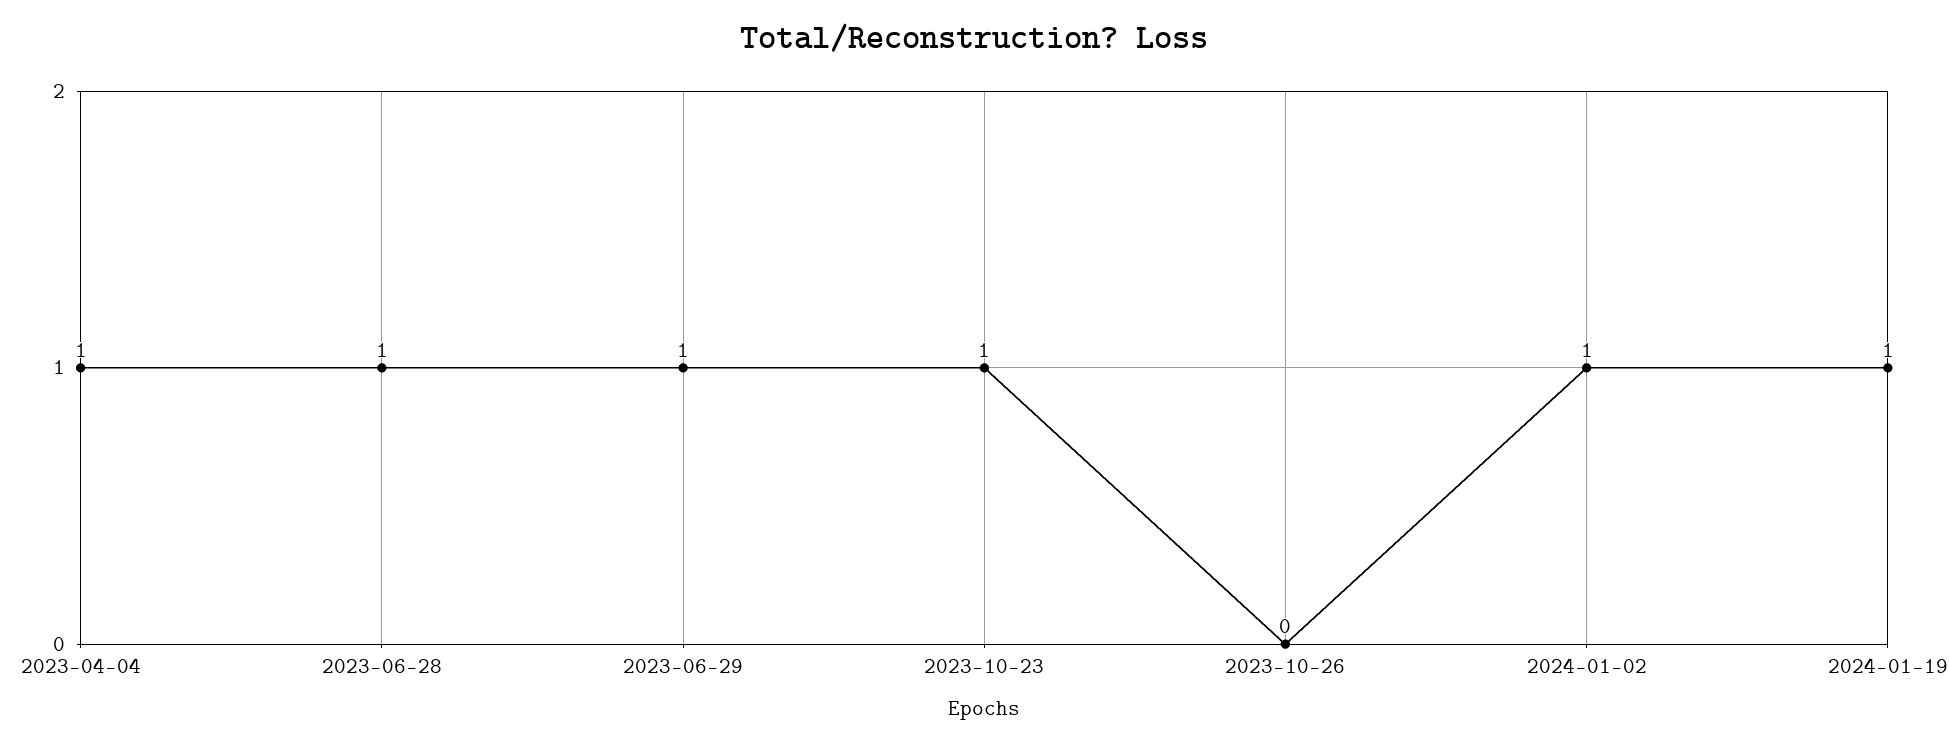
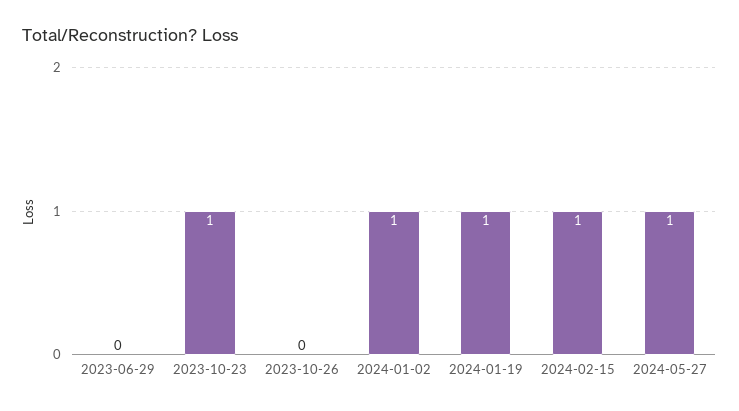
2023-04-04: 1 -> none
2023-06-28: 1 -> none
2023-06-29: 1 -> 0
2024-02-15: none -> 1
2024-05-27: none -> 1

